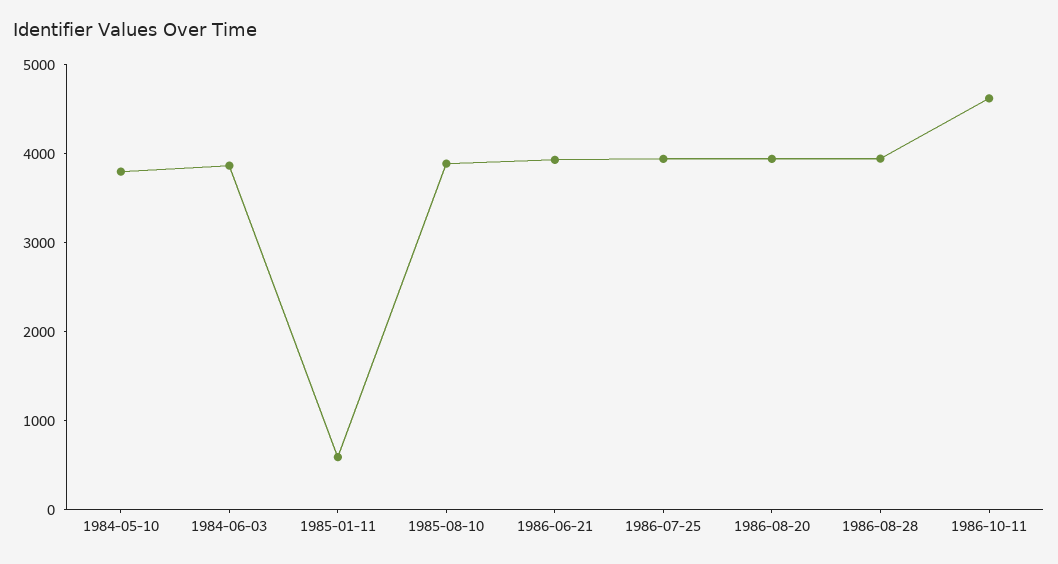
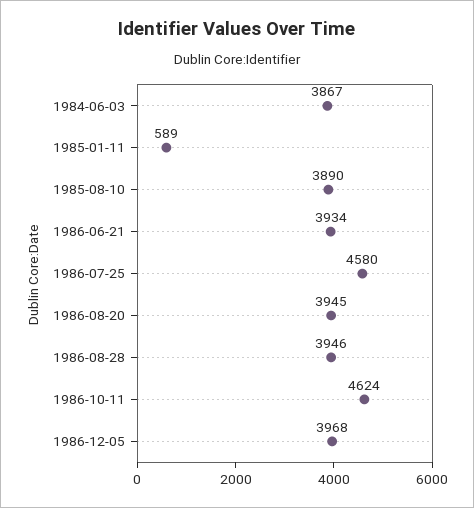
1984-05-10: 3800 -> none
1986-07-25: 4000 -> 4580
1986-12-05: none -> 3968

